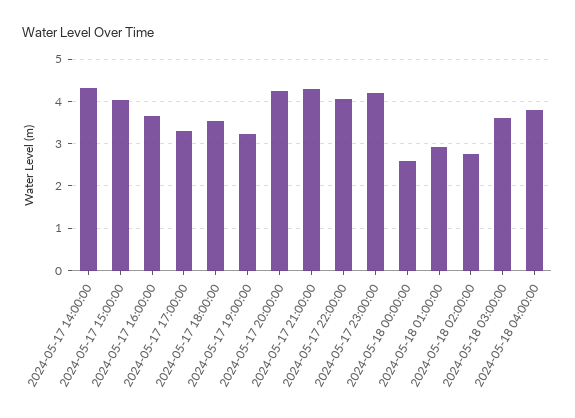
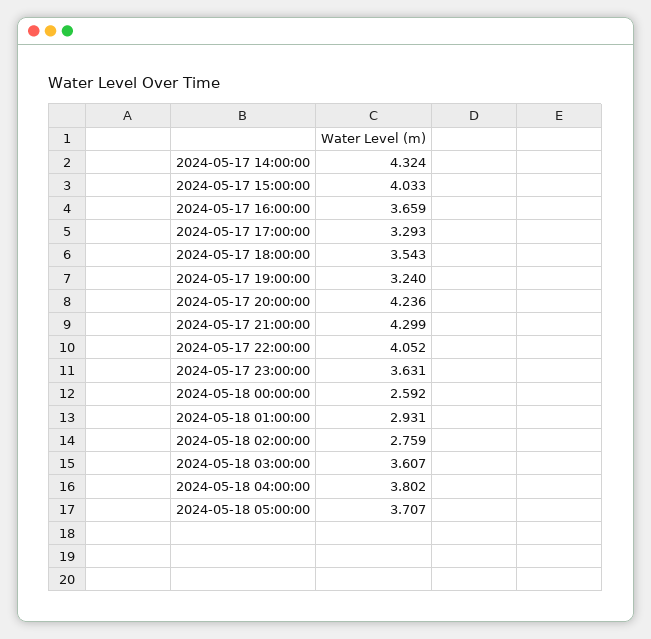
2024-05-17 23:00:00: 4.2 -> 3.631
2024-05-18 05:00:00: none -> 3.707

